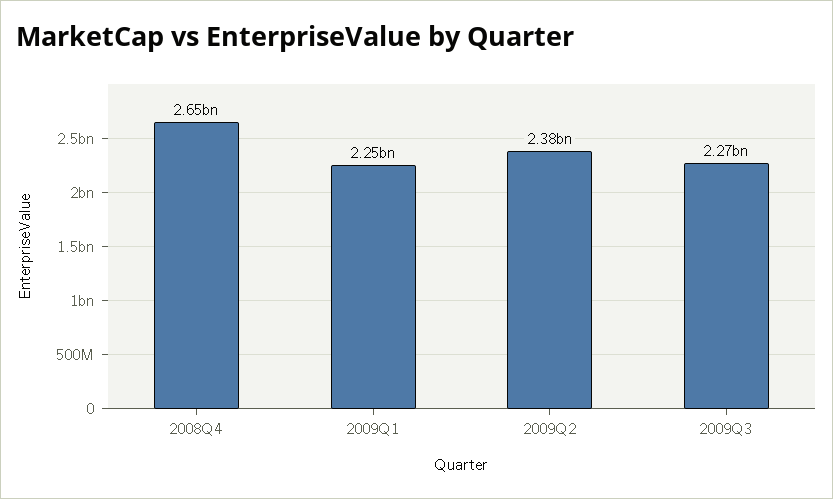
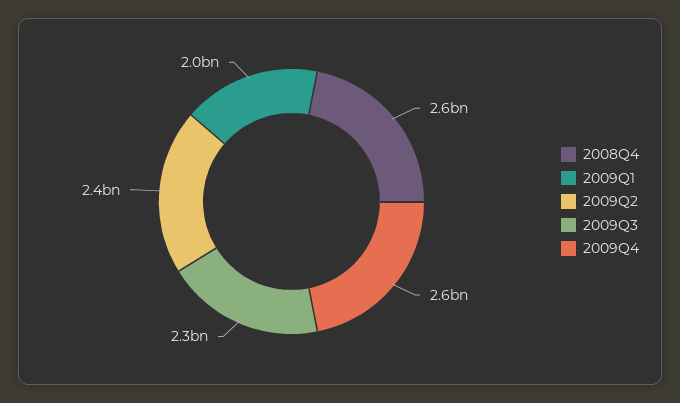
2009Q1: 2250000000 -> 2000000000
2009Q4: none -> 2600000000

